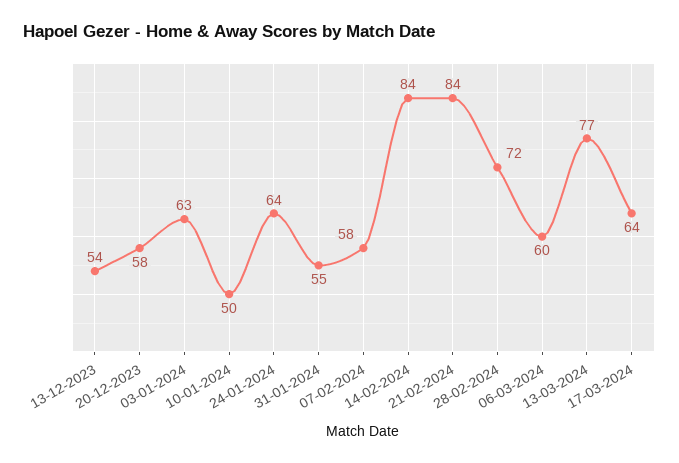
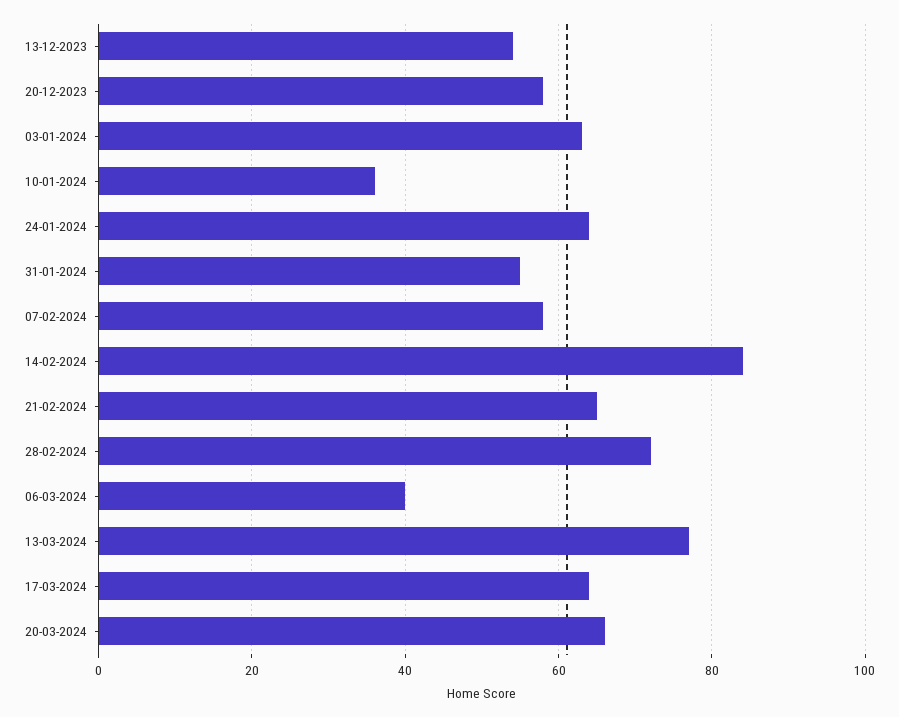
10-01-2024: 50 -> 35
21-02-2024: 84 -> 65
06-03-2024: 60 -> 40
20-03-2024: none -> 65

